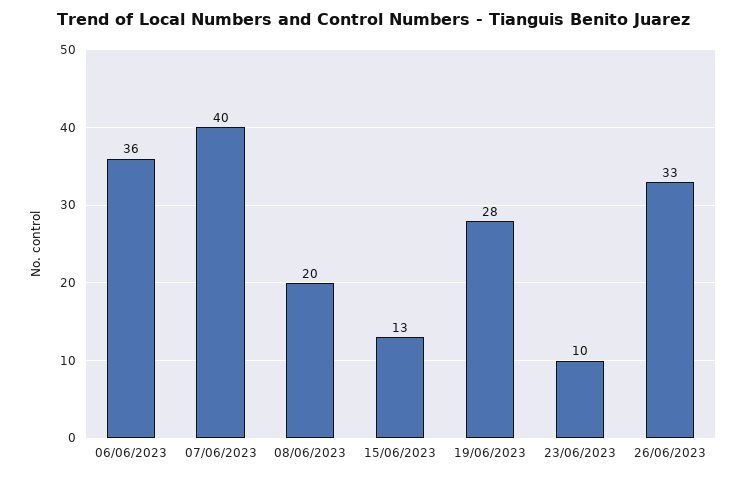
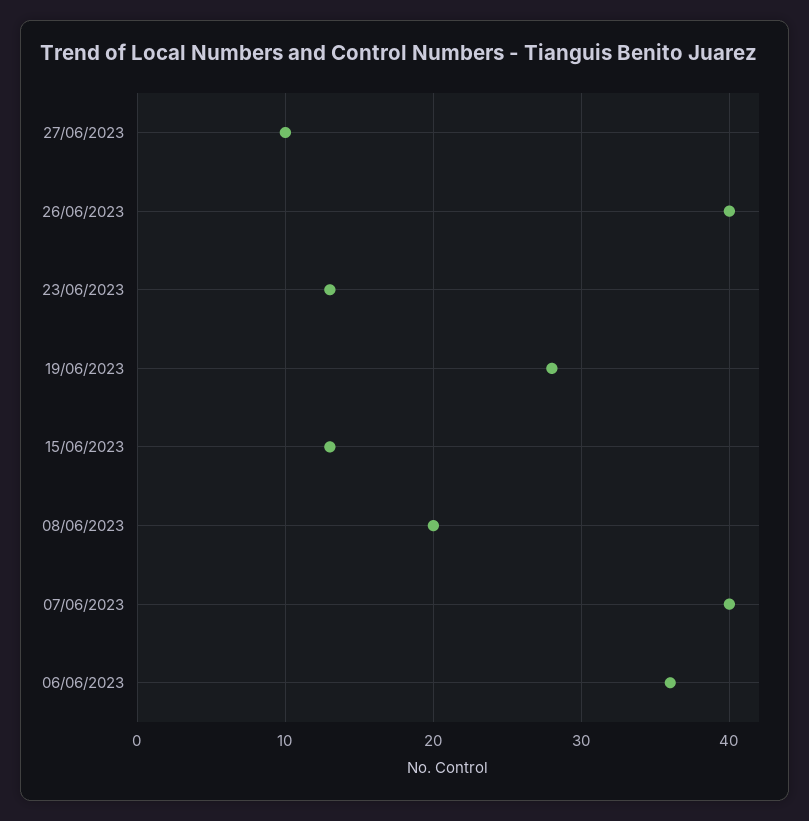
23/06/2023: 10 -> 13
26/06/2023: 33 -> 40
27/06/2023: none -> 10

